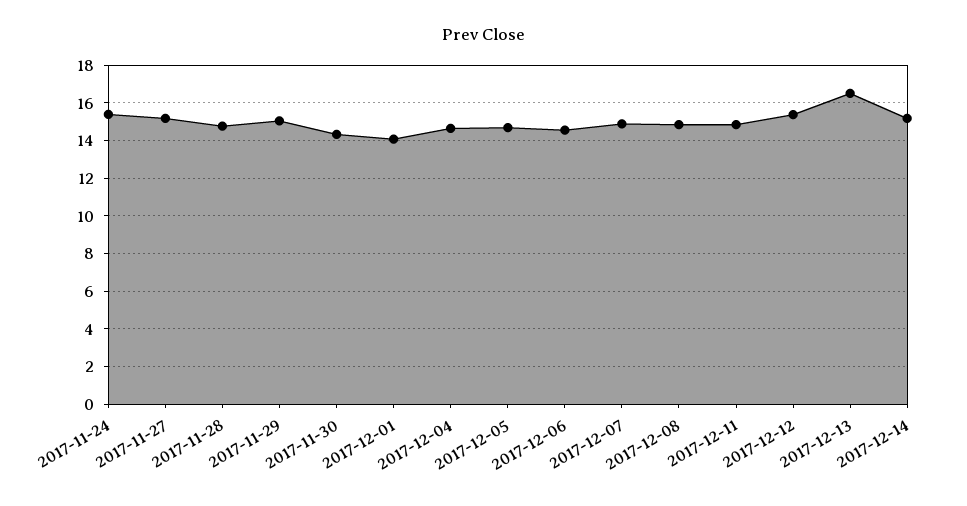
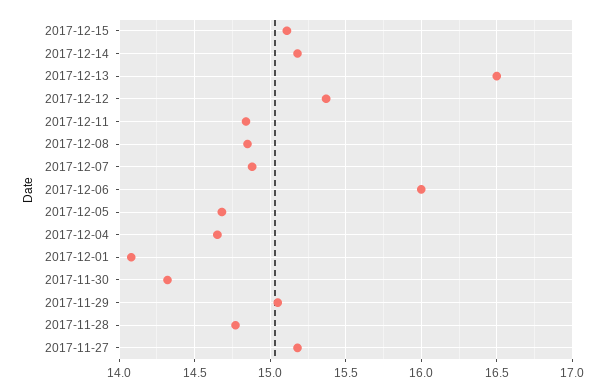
2017-11-24: 15.5 -> none
2017-12-06: 14.5 -> 16
2017-12-15: none -> 15.1

